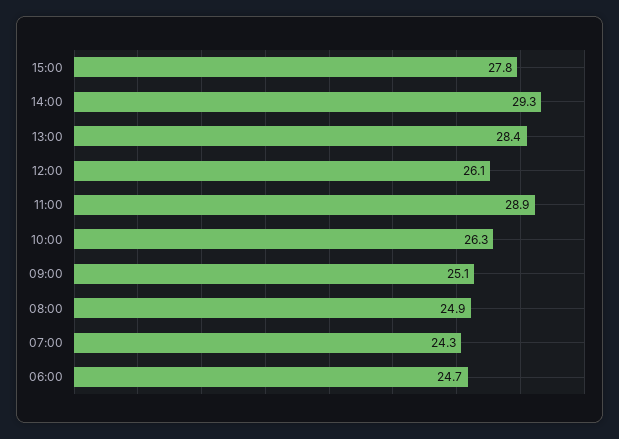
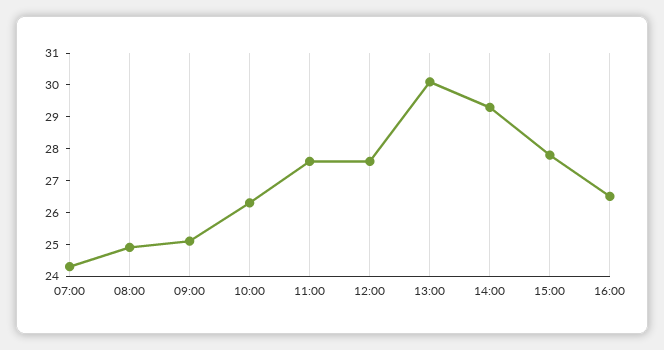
13:00: 28.4 -> 30
12:00: 26.1 -> 27.5
11:00: 28.9 -> 27.5
06:00: 24.7 -> none
16:00: none -> 26.5

